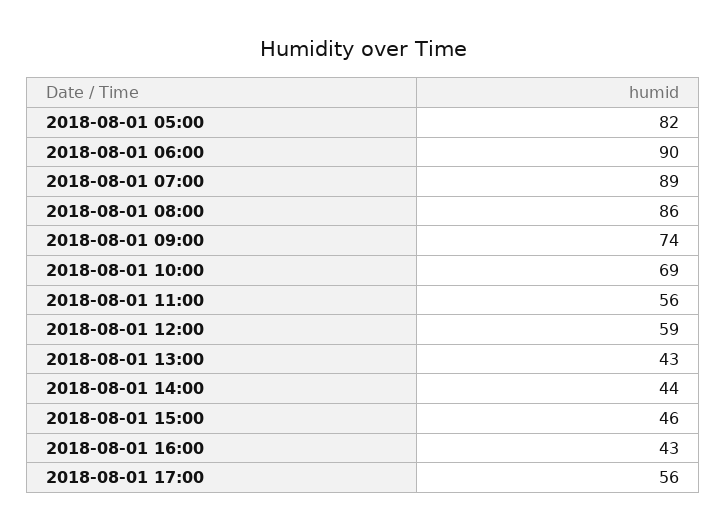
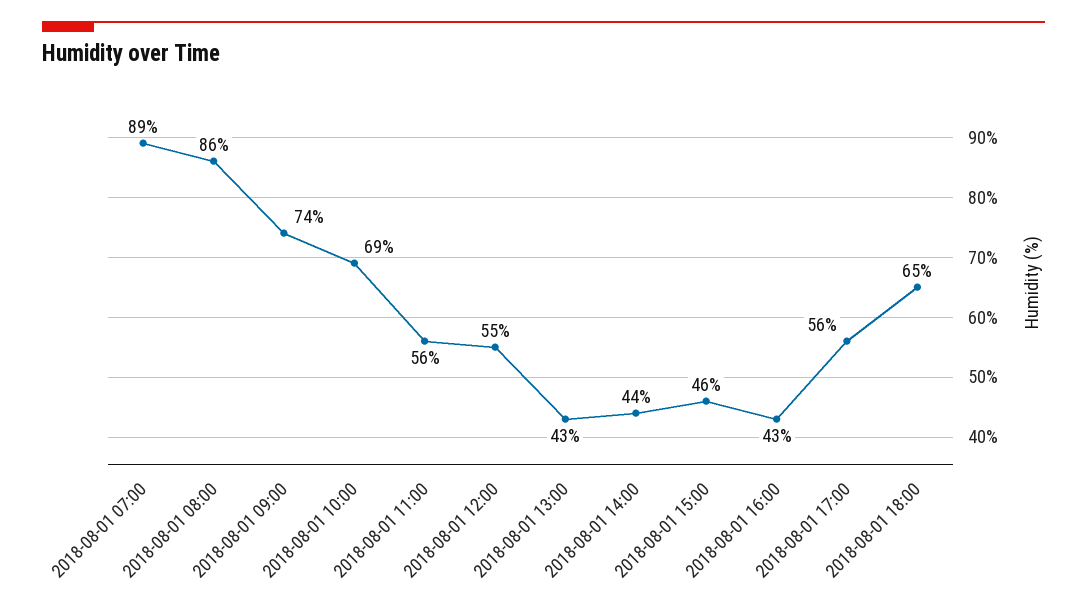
2018-08-01 05:00: 82 -> none
2018-08-01 06:00: 90 -> none
2018-08-01 12:00: 59 -> 55
2018-08-01 18:00: none -> 65

